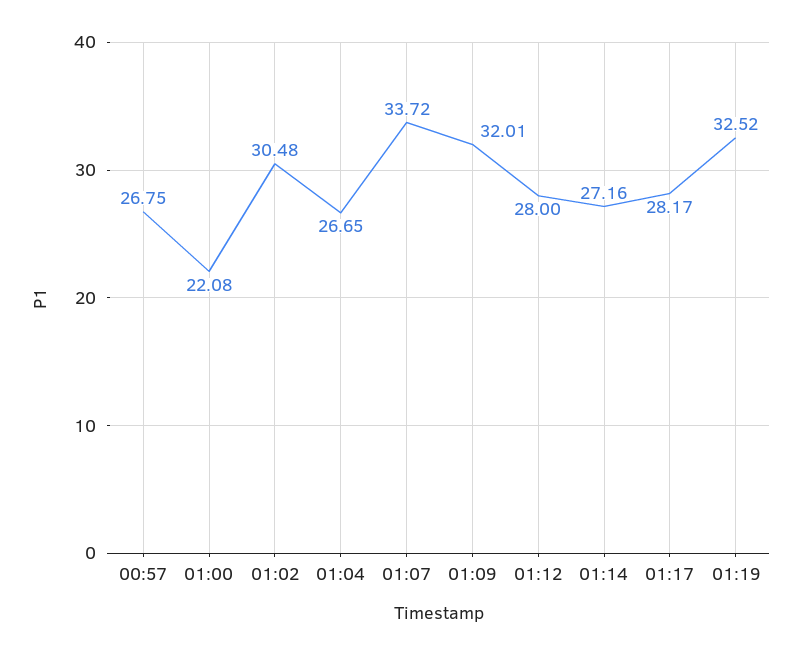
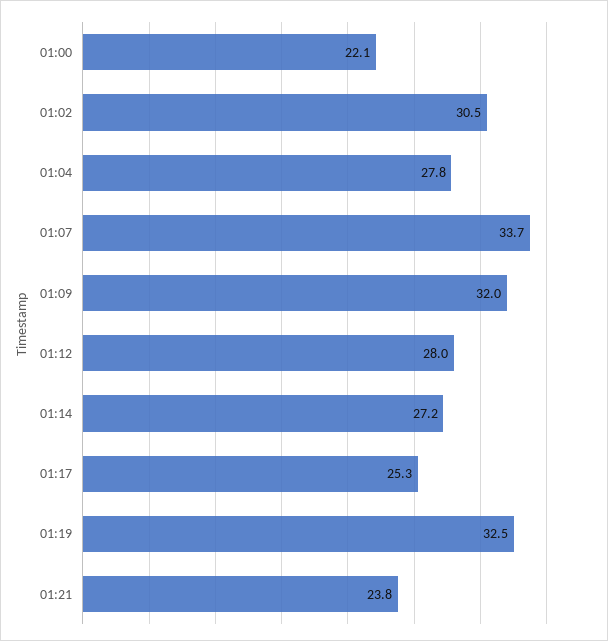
00:57: 26.75 -> none
01:04: 26.65 -> 27.8
01:17: 28.17 -> 25.3
01:21: none -> 23.8

